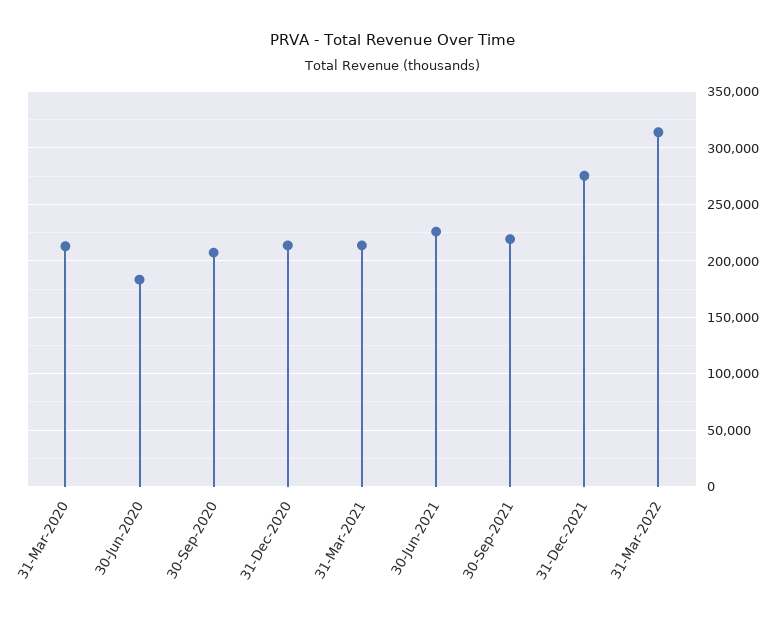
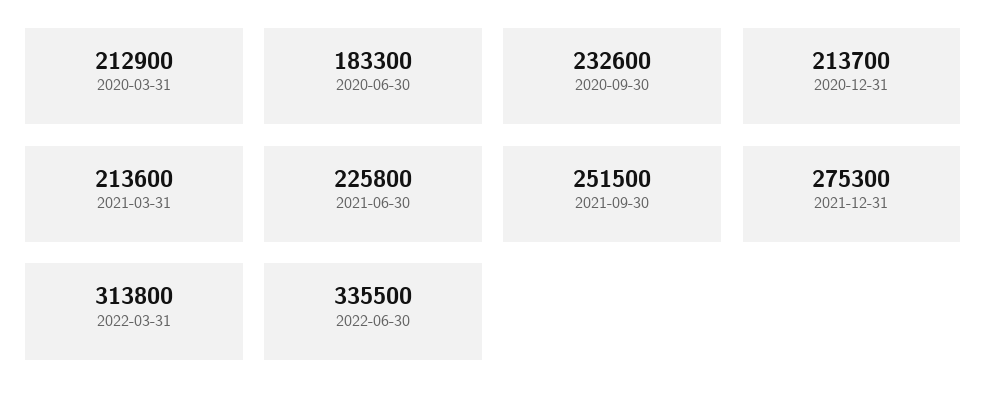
30-Sep-2020: 210000 -> 232600
30-Sep-2021: 220000 -> 251500
2022-06-30: none -> 335500

